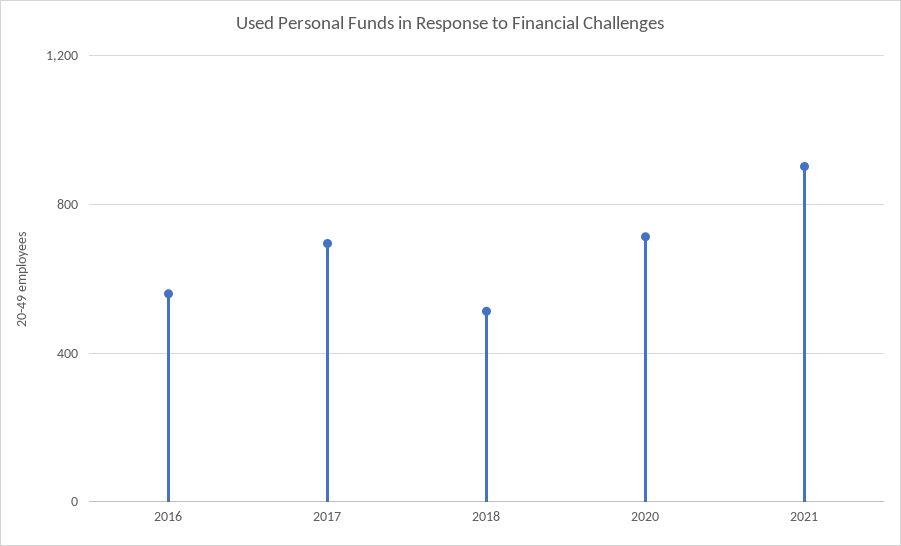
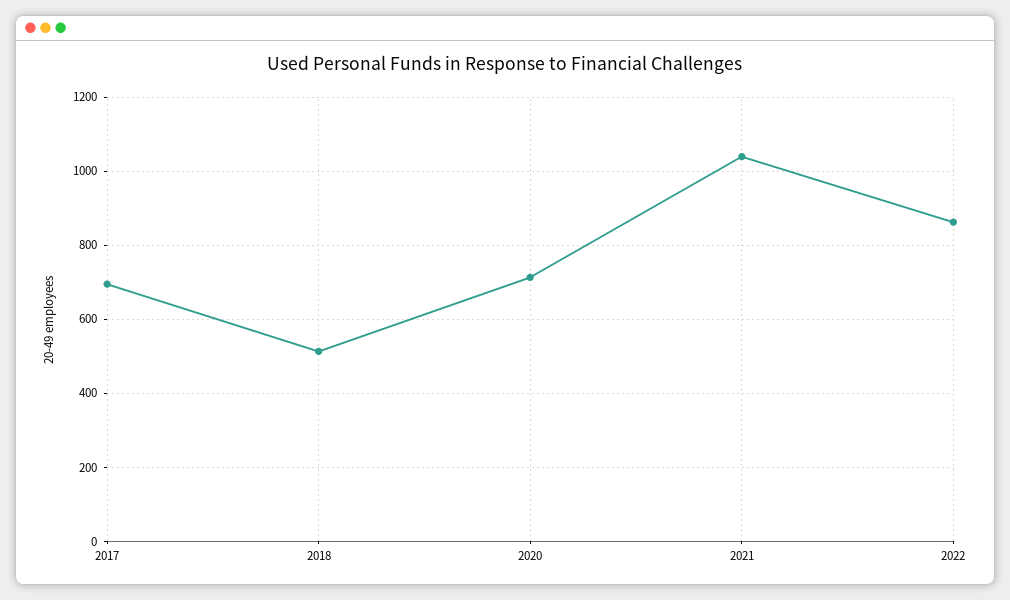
2016: 550 -> none
2021: 900 -> 1040
2022: none -> 860

